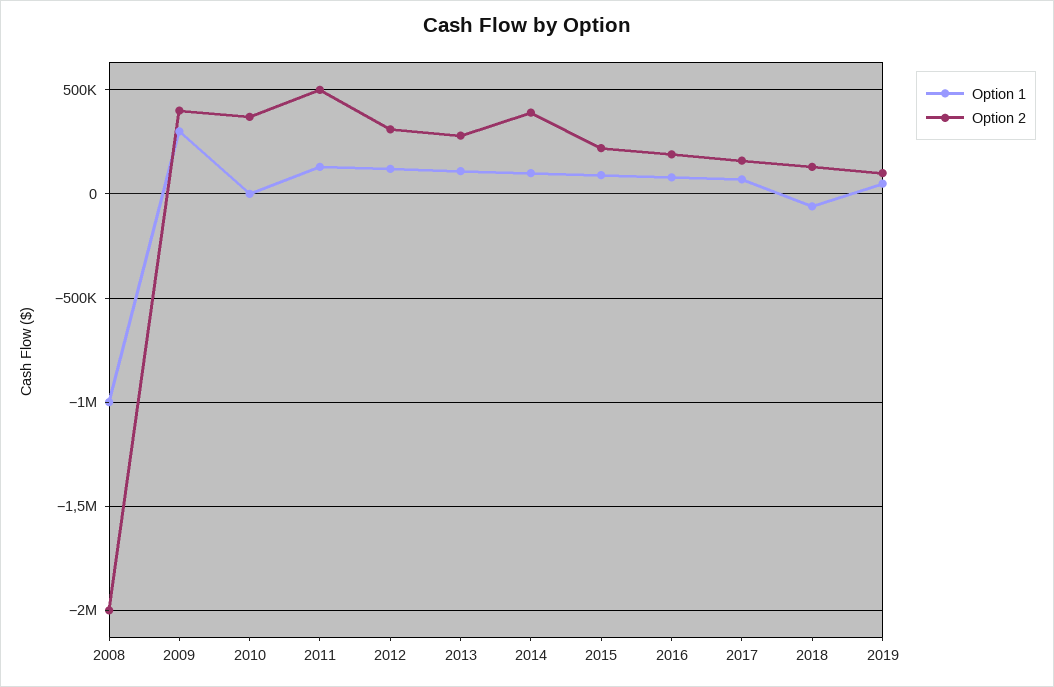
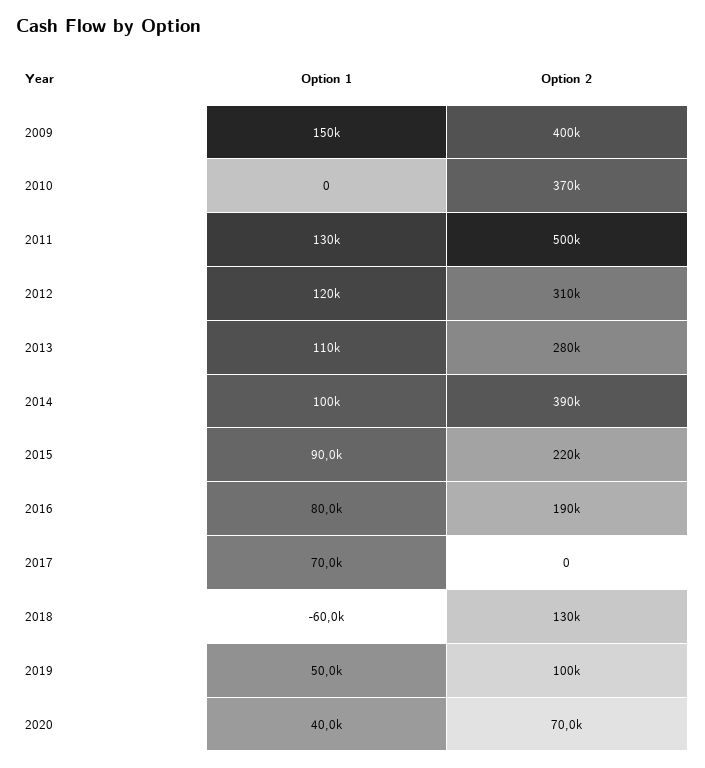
Option 1, 2008: -1000000 -> none
Option 2, 2008: -2000000 -> none
Option 1, 2009: 300000 -> 150000
Option 2, 2017: 150000 -> 0
Option 1, 2020: none -> 40000
Option 2, 2020: none -> 70000

